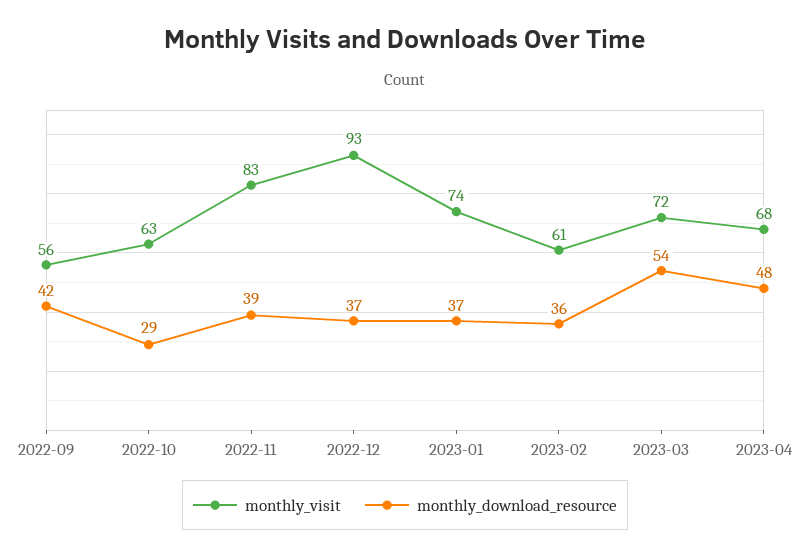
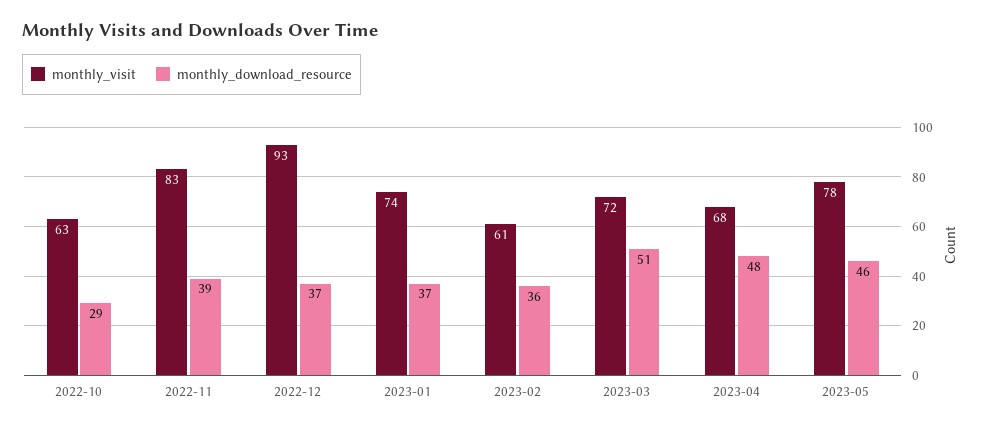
monthly_visit, 2022-09: 56 -> none
monthly_download_resource, 2022-09: 42 -> none
monthly_download_resource, 2023-03: 54 -> 51
monthly_visit, 2023-05: none -> 78
monthly_download_resource, 2023-05: none -> 46

